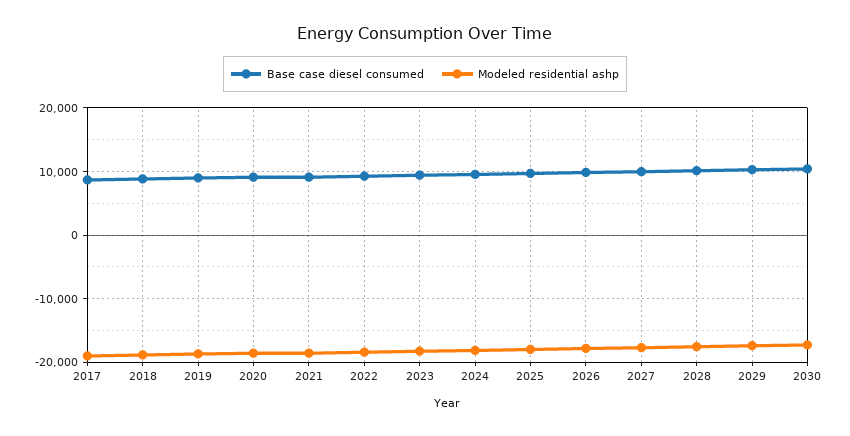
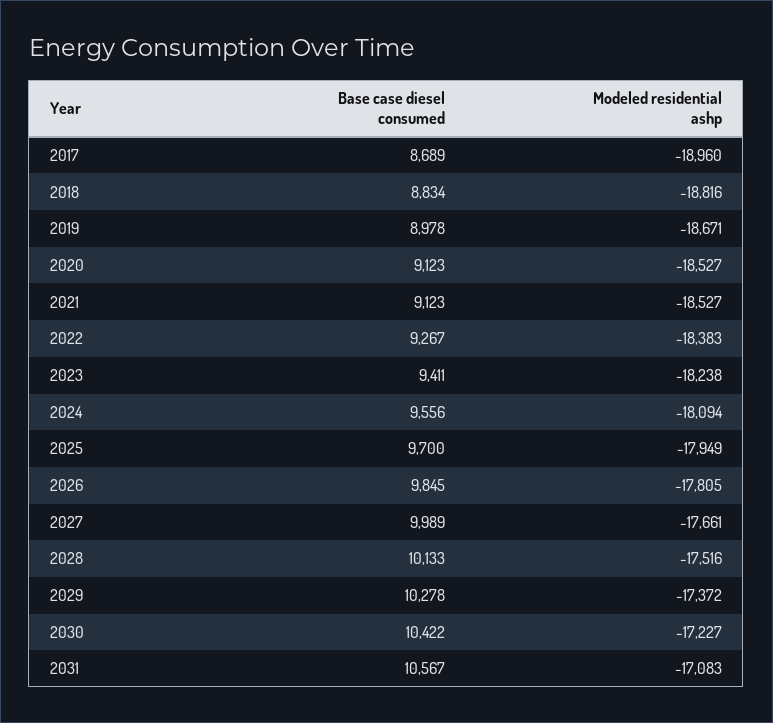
Base case diesel consumed, 2031: none -> 10567
Modeled residential ashp, 2031: none -> -17083

